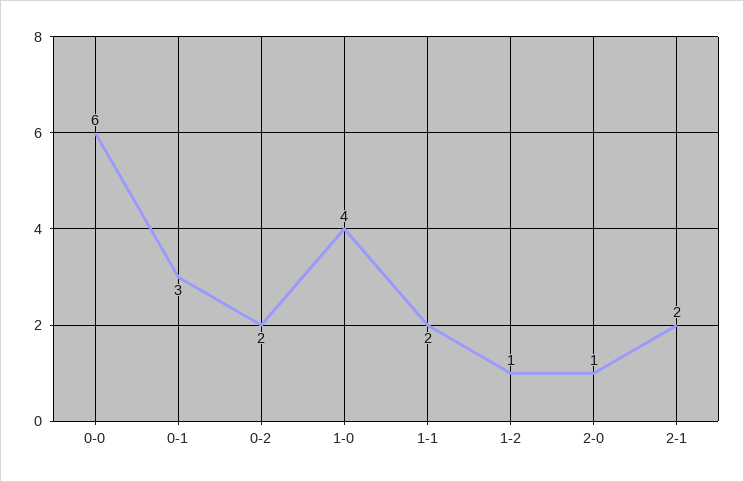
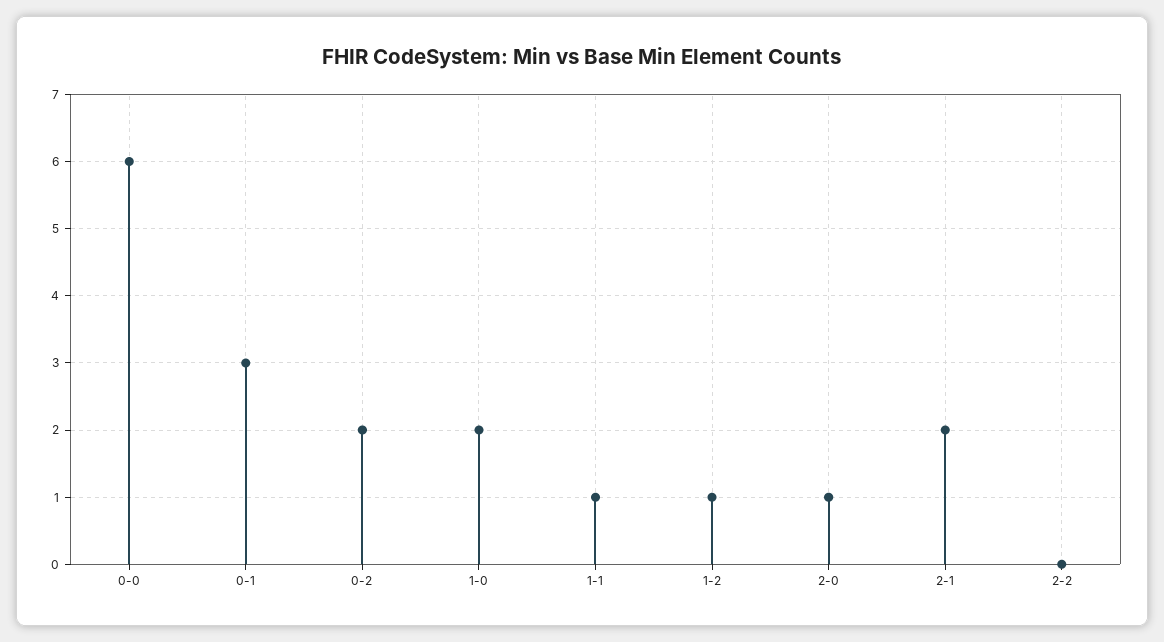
1-0: 4 -> 2
1-1: 2 -> 1
2-2: none -> 0

